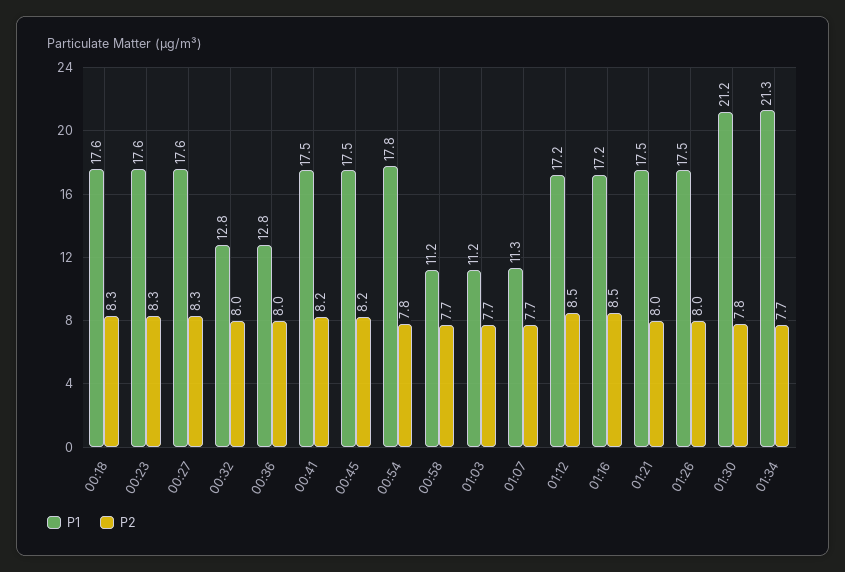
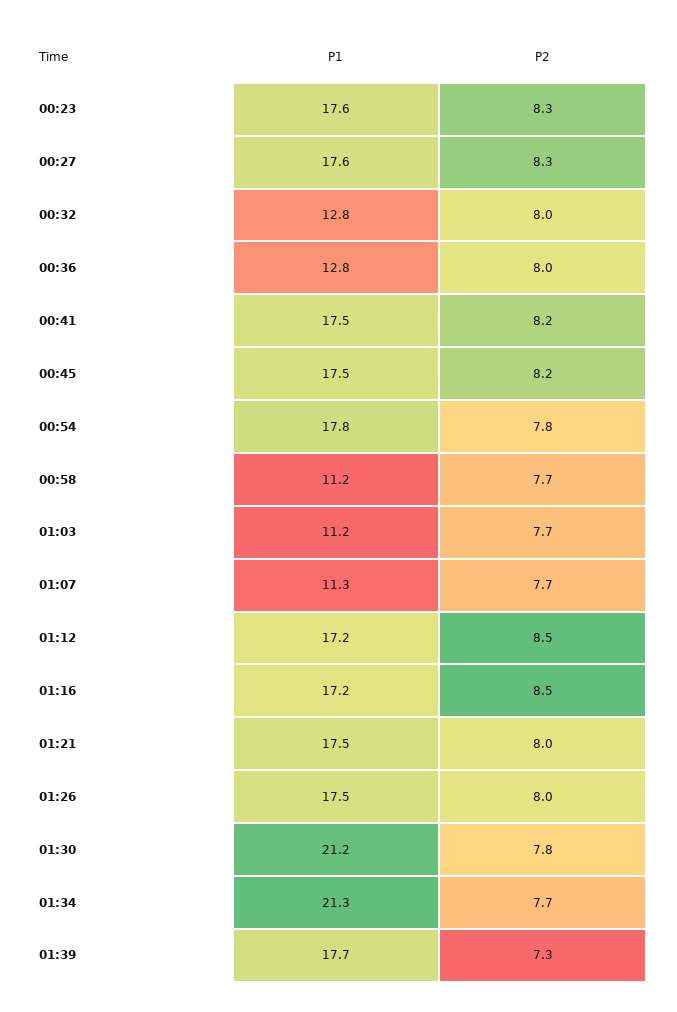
P1, 00:18: 17.6 -> none
P2, 00:18: 8.3 -> none
P1, 01:39: none -> 17.7
P2, 01:39: none -> 7.3

